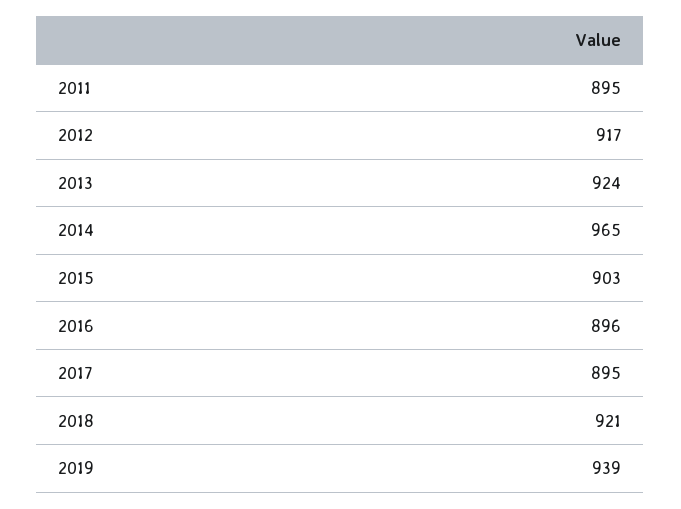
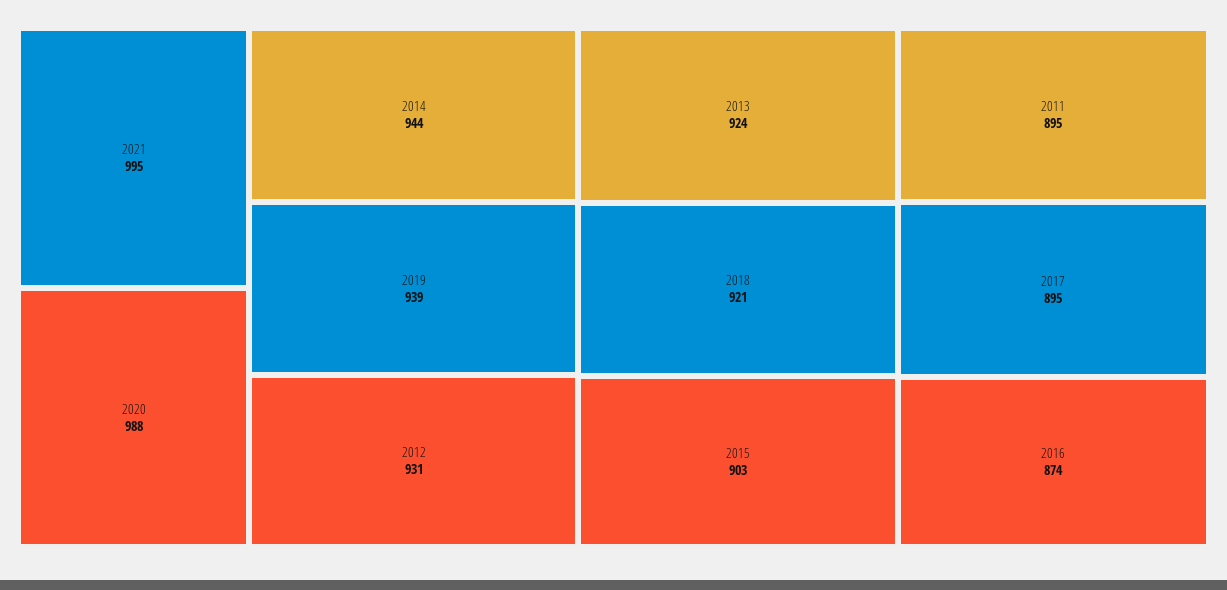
2012: 917 -> 931
2014: 965 -> 944
2016: 896 -> 874
2021: none -> 995
2020: none -> 988

